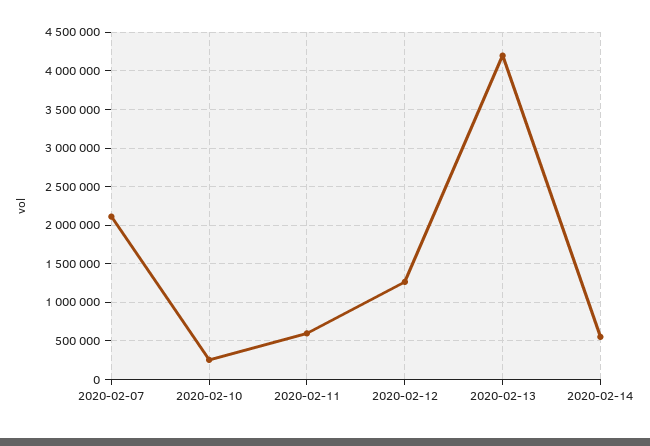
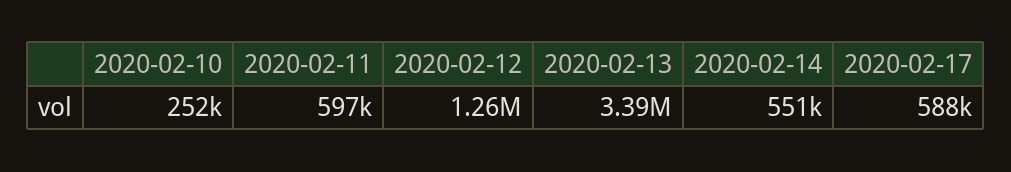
2020-02-07: 2100000 -> none
2020-02-13: 4200000 -> 3390000
2020-02-17: none -> 588000

